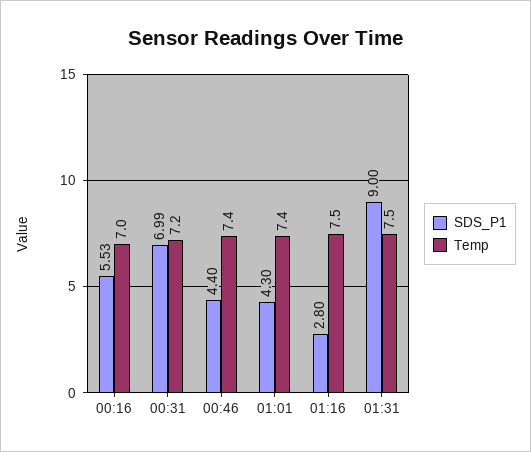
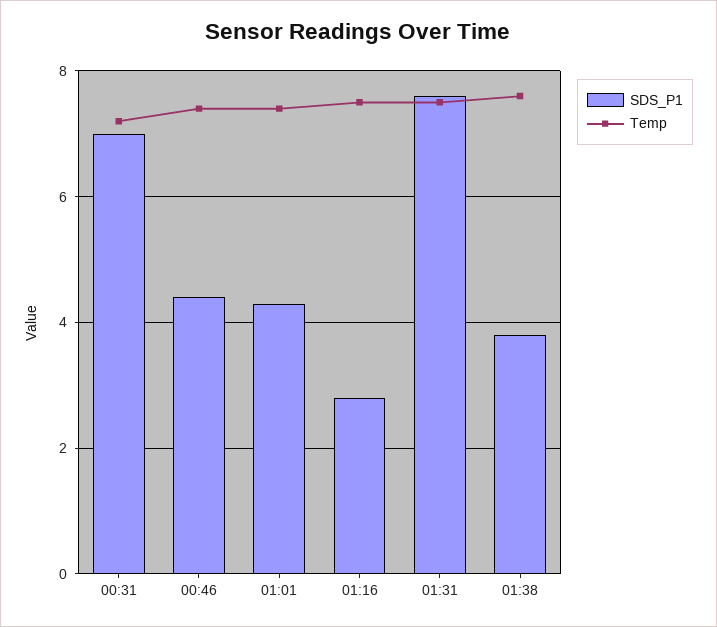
SDS_P1, 00:16: 5.53 -> none
Temp, 00:16: 7 -> none
SDS_P1, 01:31: 9 -> 7.6
SDS_P1, 01:38: none -> 3.8
Temp, 01:38: none -> 7.6

